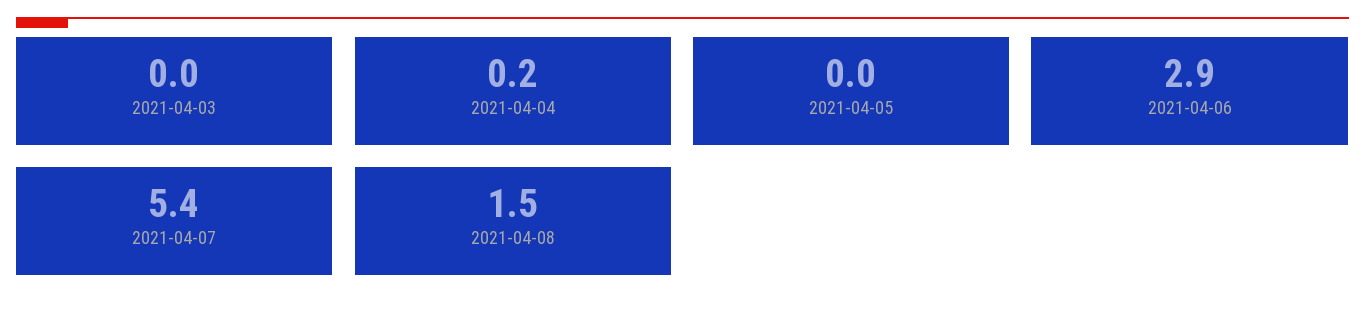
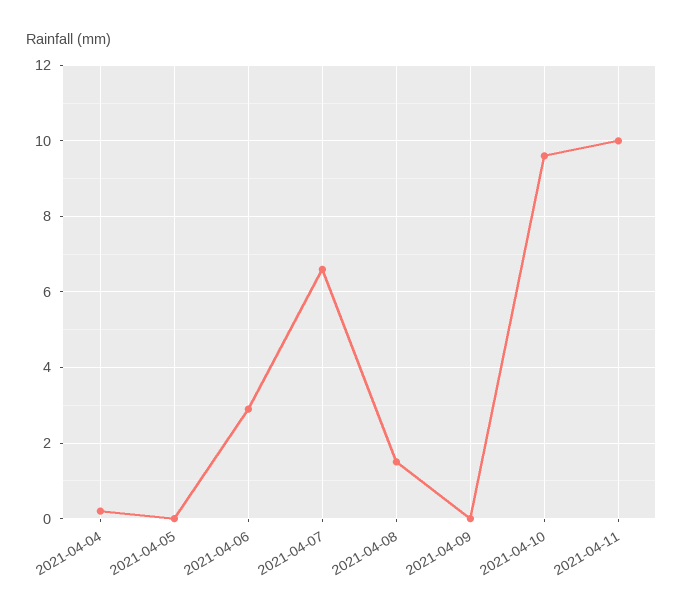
2021-04-03: 0 -> none
2021-04-07: 5.4 -> 6.5
2021-04-09: none -> 0
2021-04-10: none -> 9.5
2021-04-11: none -> 10

